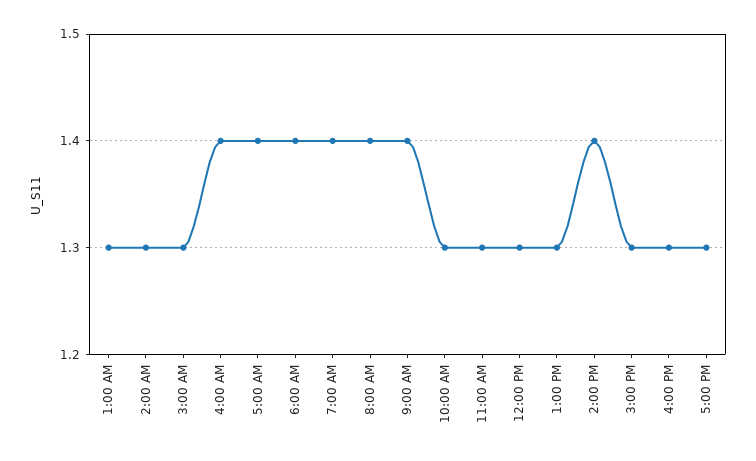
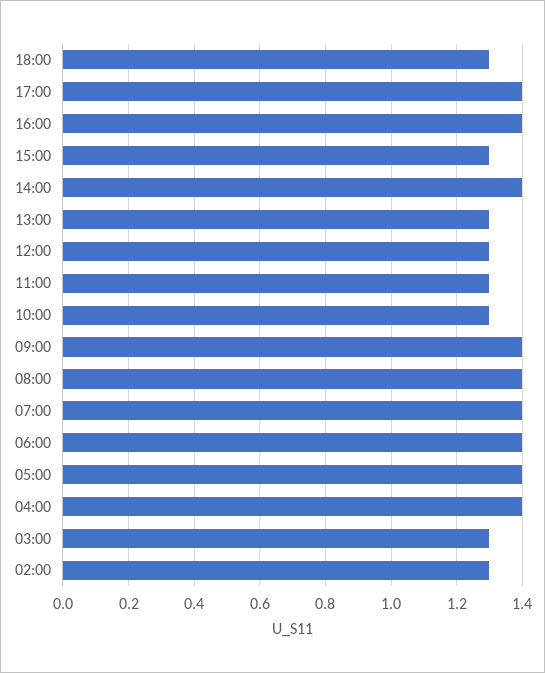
1:00 AM: 1.3 -> none
4:00 PM: 1.3 -> 1.4
5:00 PM: 1.3 -> 1.4
18:00: none -> 1.3

